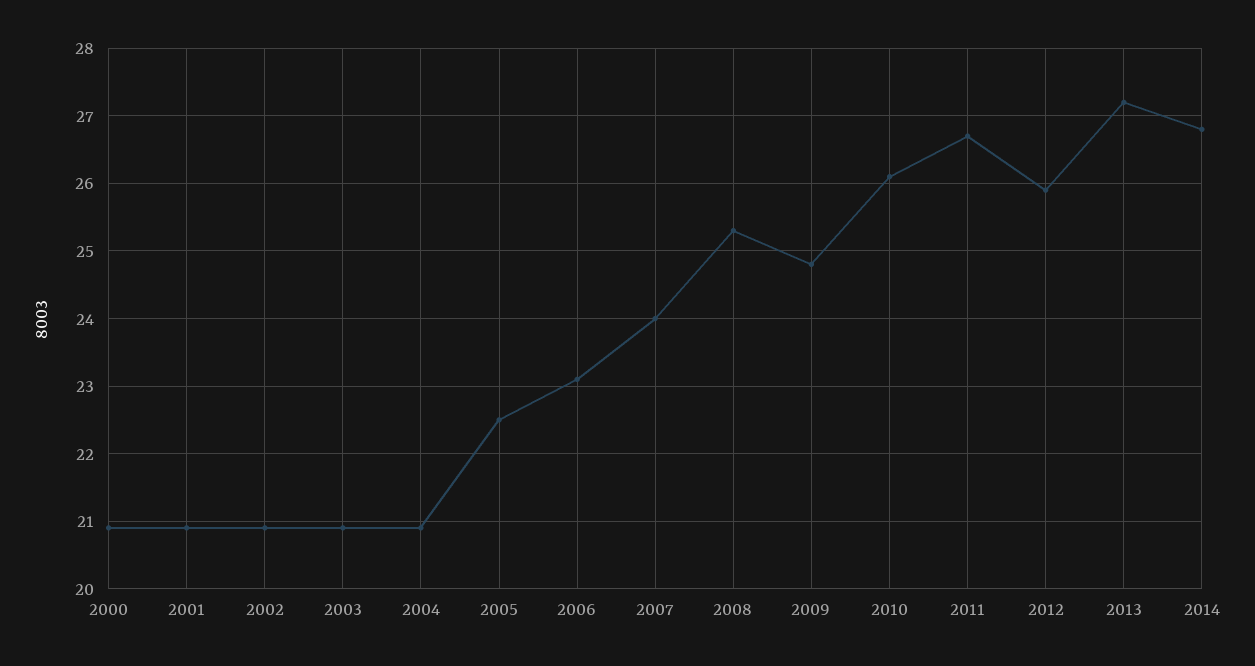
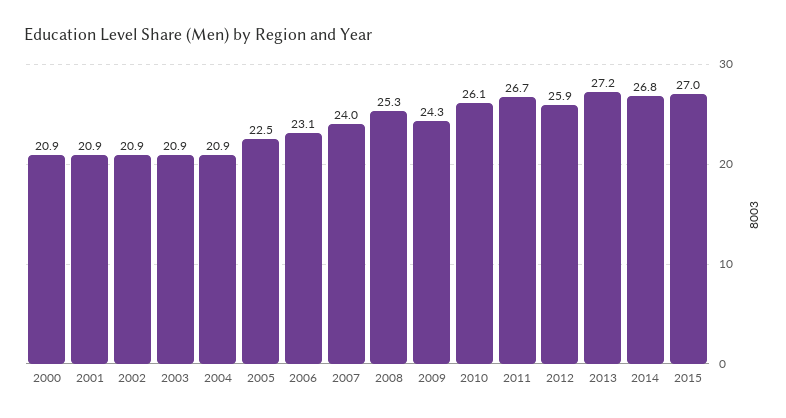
2009: 24.8 -> 24.3
2015: none -> 27

